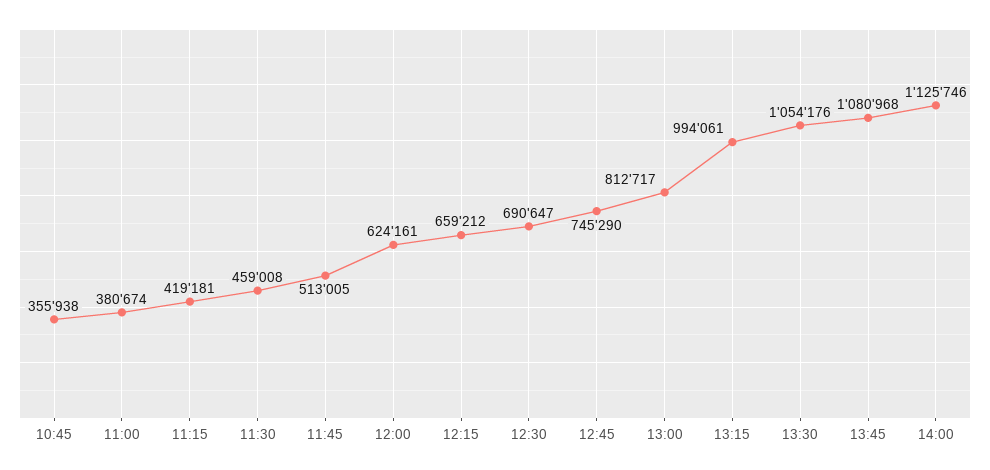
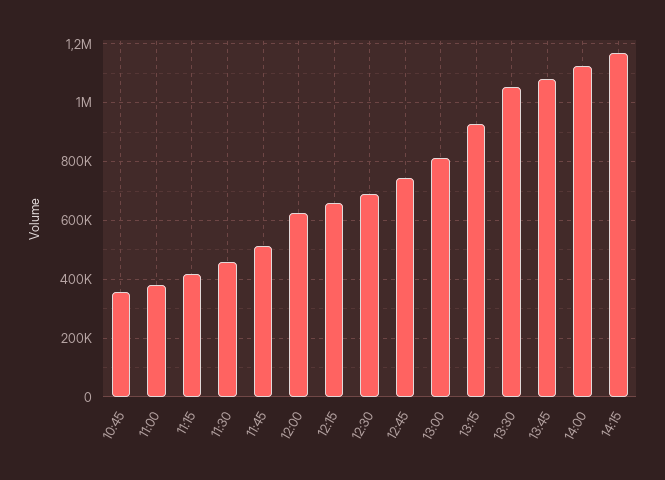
13:15: 994061 -> 925000
14:15: none -> 1175000

